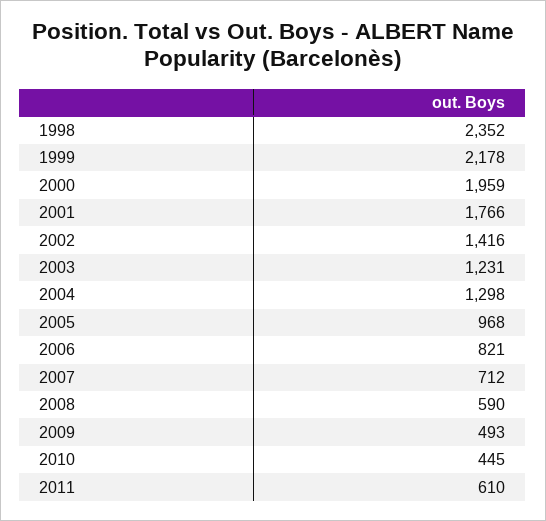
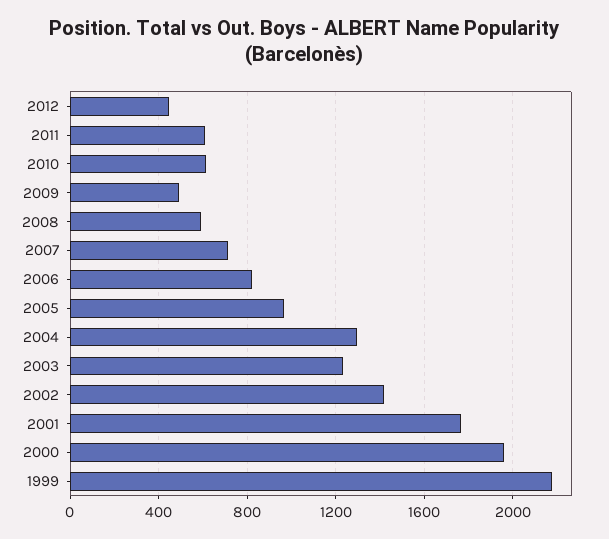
1998: 2352 -> none
2010: 445 -> 600
2012: none -> 450

